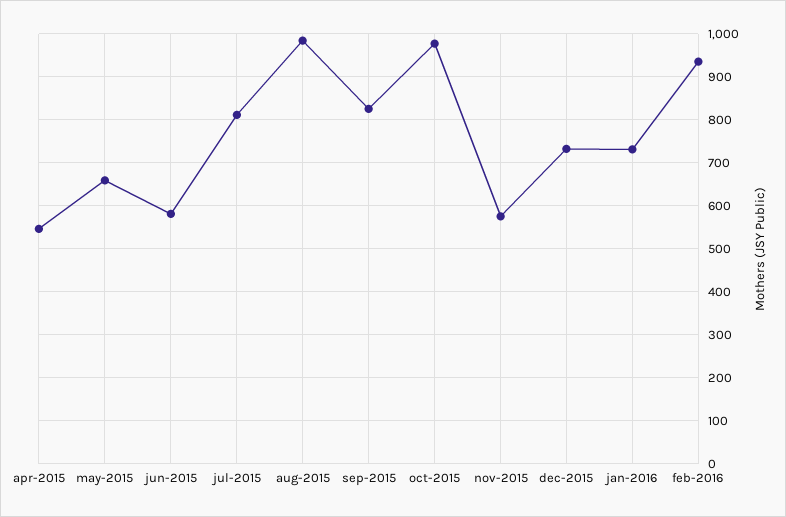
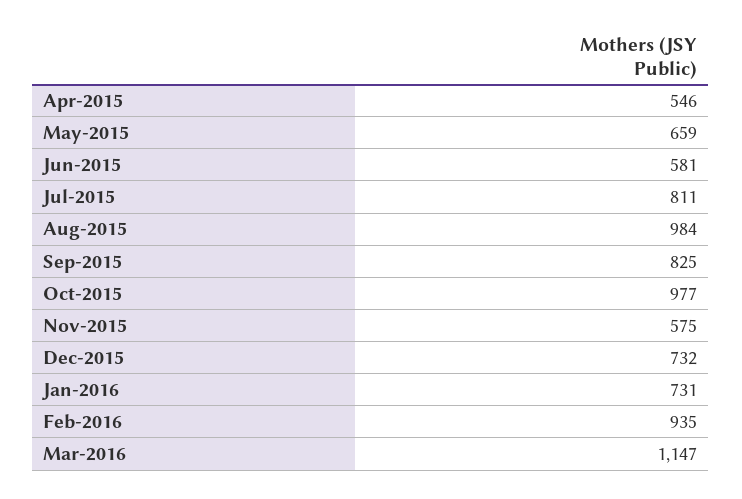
Mar-2016: none -> 1147

